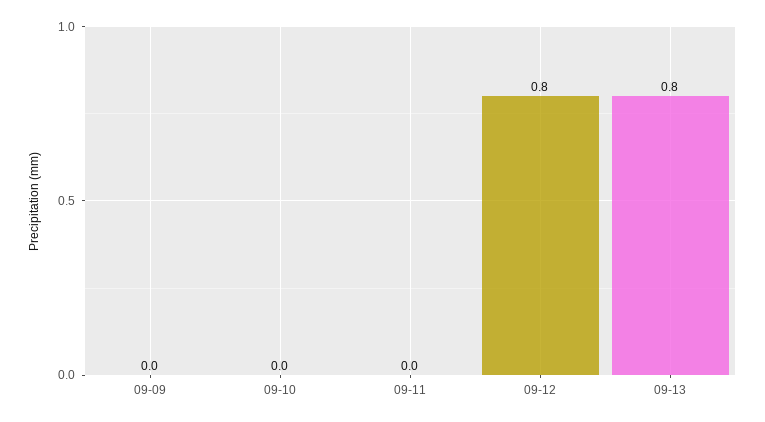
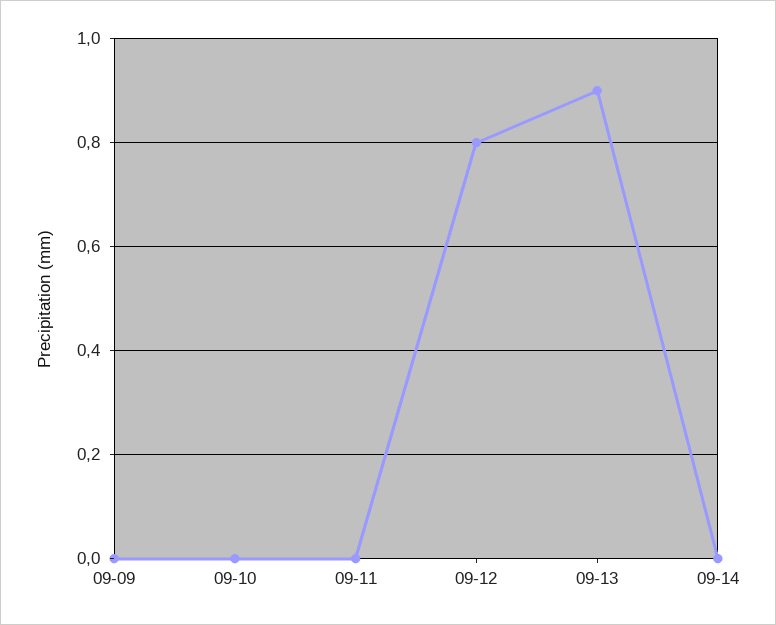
09-13: 0.8 -> 0.9
09-14: none -> 0

